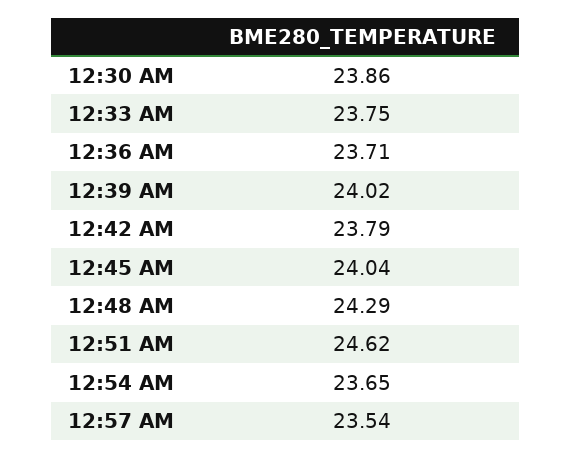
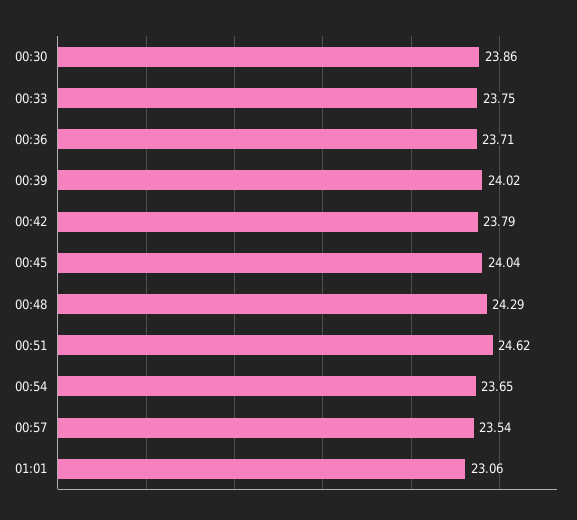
01:01: none -> 23.06

